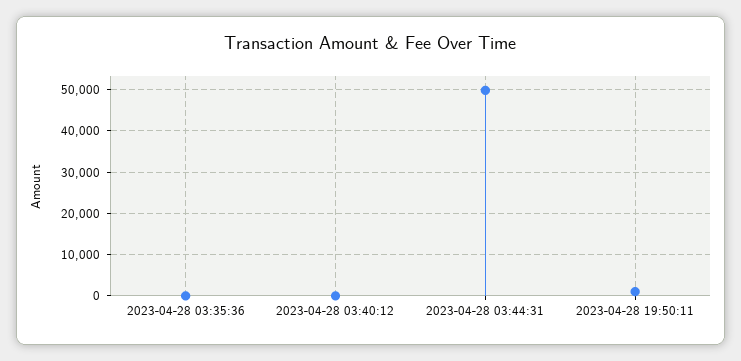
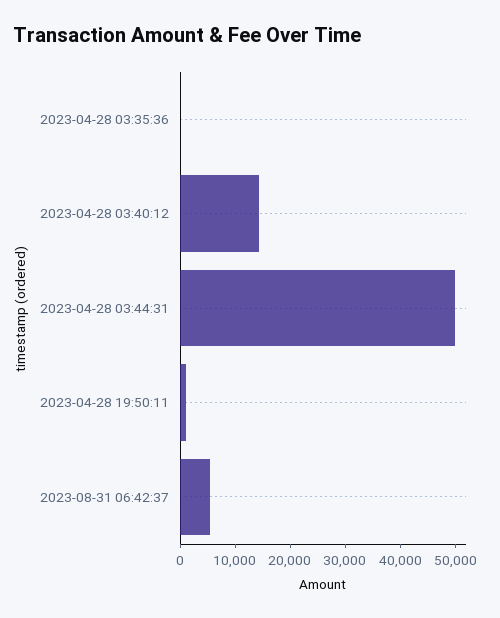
2023-04-28 03:40:12: 0 -> 14000
2023-08-31 06:42:37: none -> 6000

